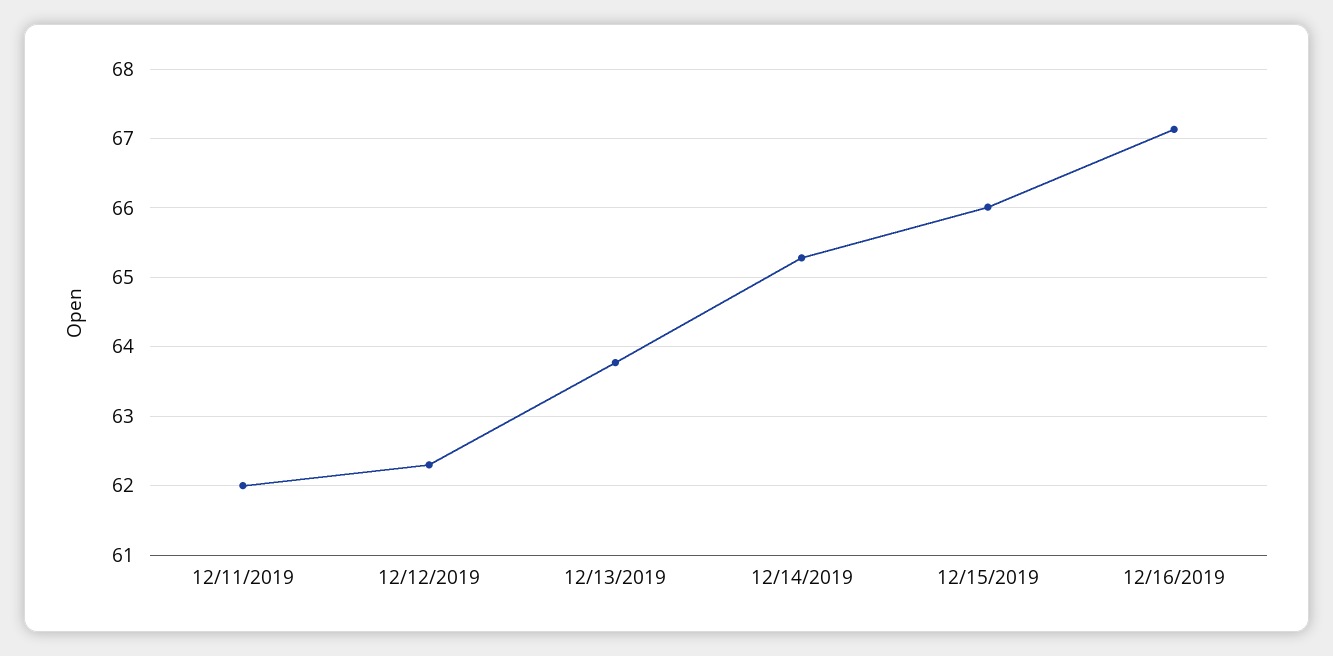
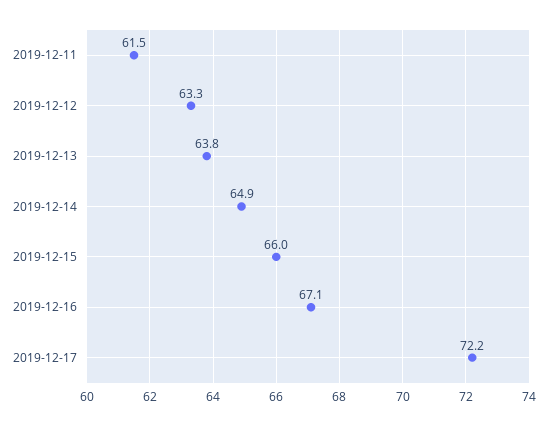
12/11/2019: 62 -> 61.5
12/12/2019: 62.3 -> 63.3
12/14/2019: 65.3 -> 64.9
2019-12-17: none -> 72.2

